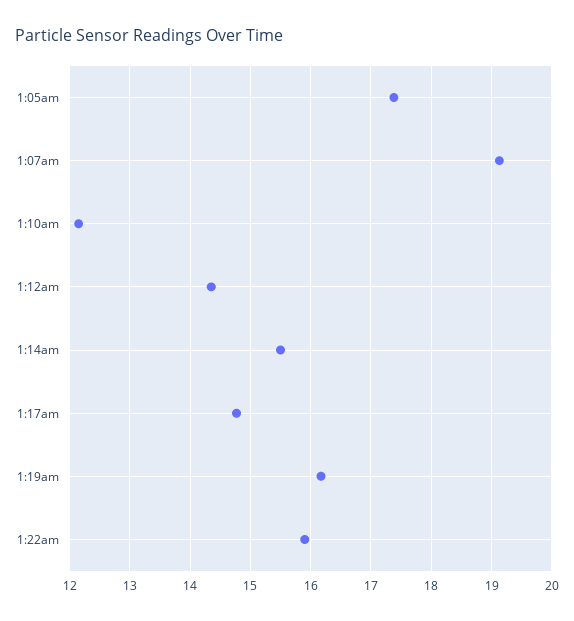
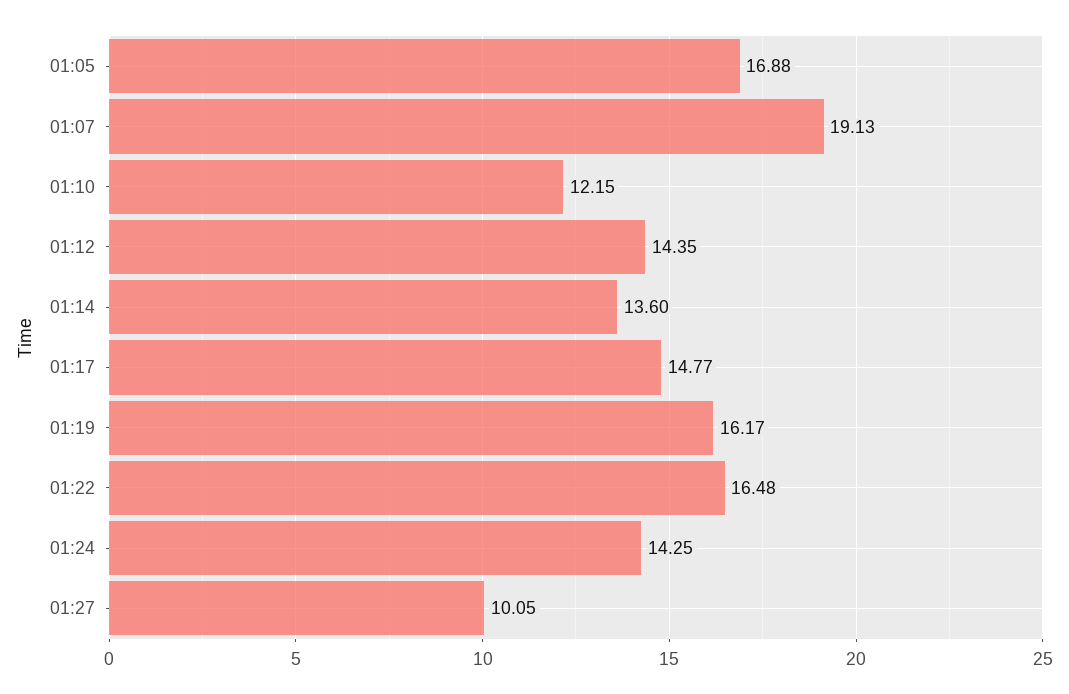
1:05am: 17.4 -> 16.88
1:14am: 15.5 -> 13.6
1:22am: 15.9 -> 16.48
01:24: none -> 14.25
01:27: none -> 10.05

